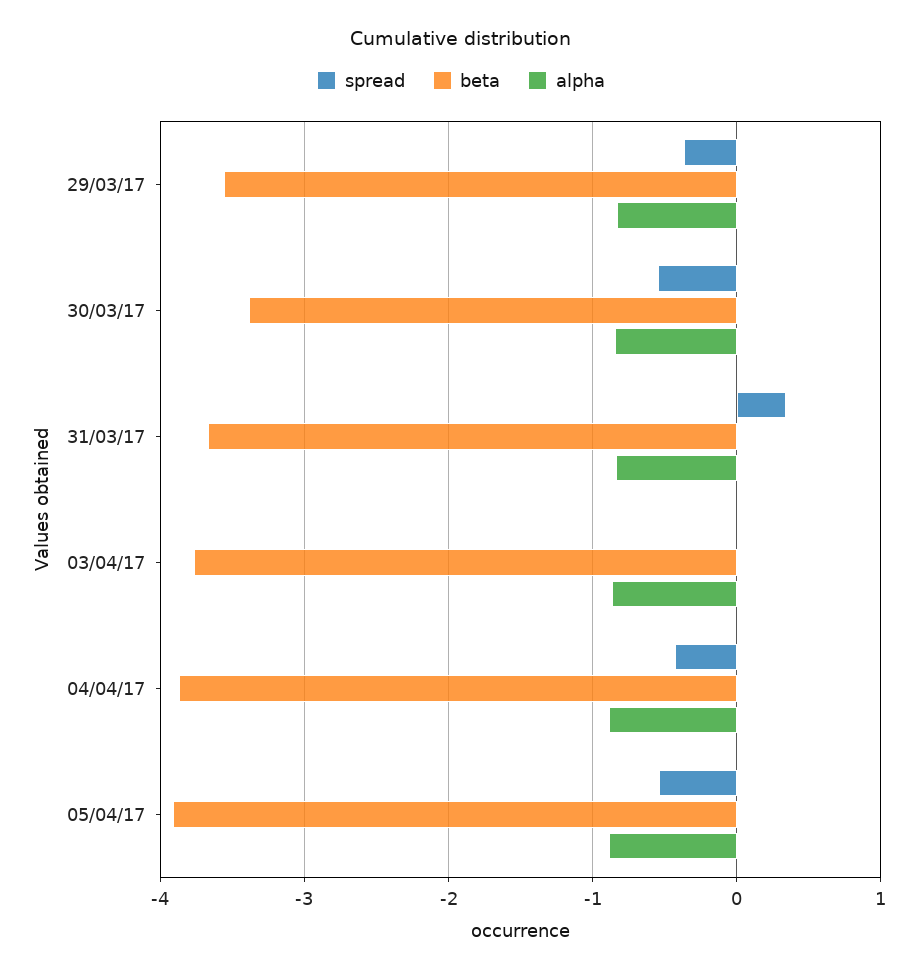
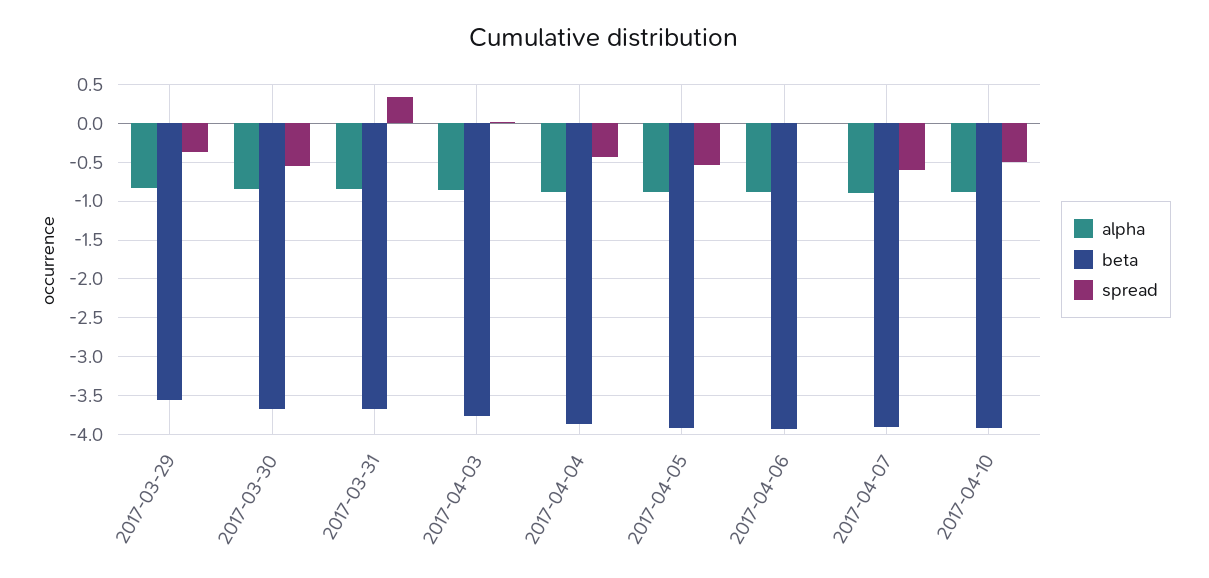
beta, 30/03/17: -3.4 -> -3.7
alpha, 2017-04-06: none -> -0.9
beta, 2017-04-06: none -> -3.9
spread, 2017-04-06: none -> 0
alpha, 2017-04-07: none -> -0.9
beta, 2017-04-07: none -> -3.9
spread, 2017-04-07: none -> -0.6
alpha, 2017-04-10: none -> -0.9
beta, 2017-04-10: none -> -3.9
spread, 2017-04-10: none -> -0.5

